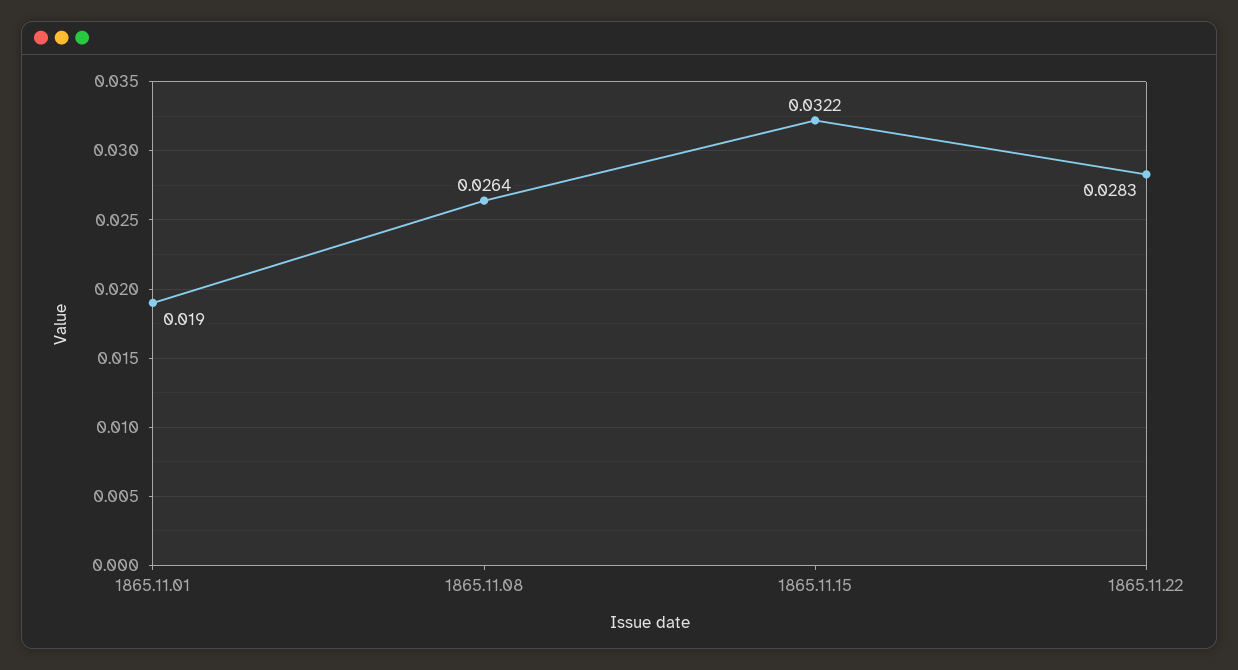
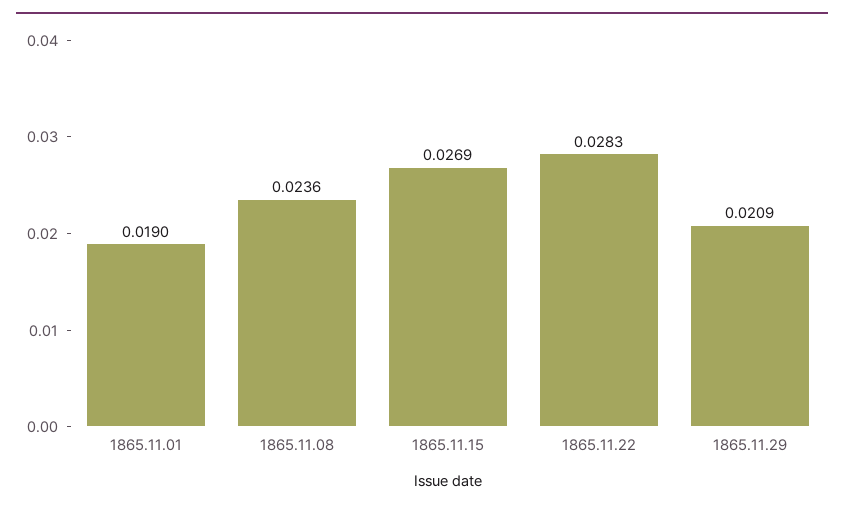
1865.11.08: 0.0264 -> 0.0236
1865.11.15: 0.0322 -> 0.0269
1865.11.29: none -> 0.0209

